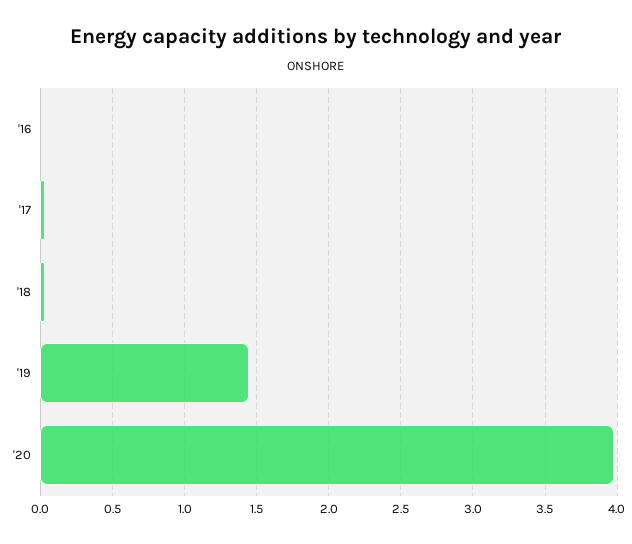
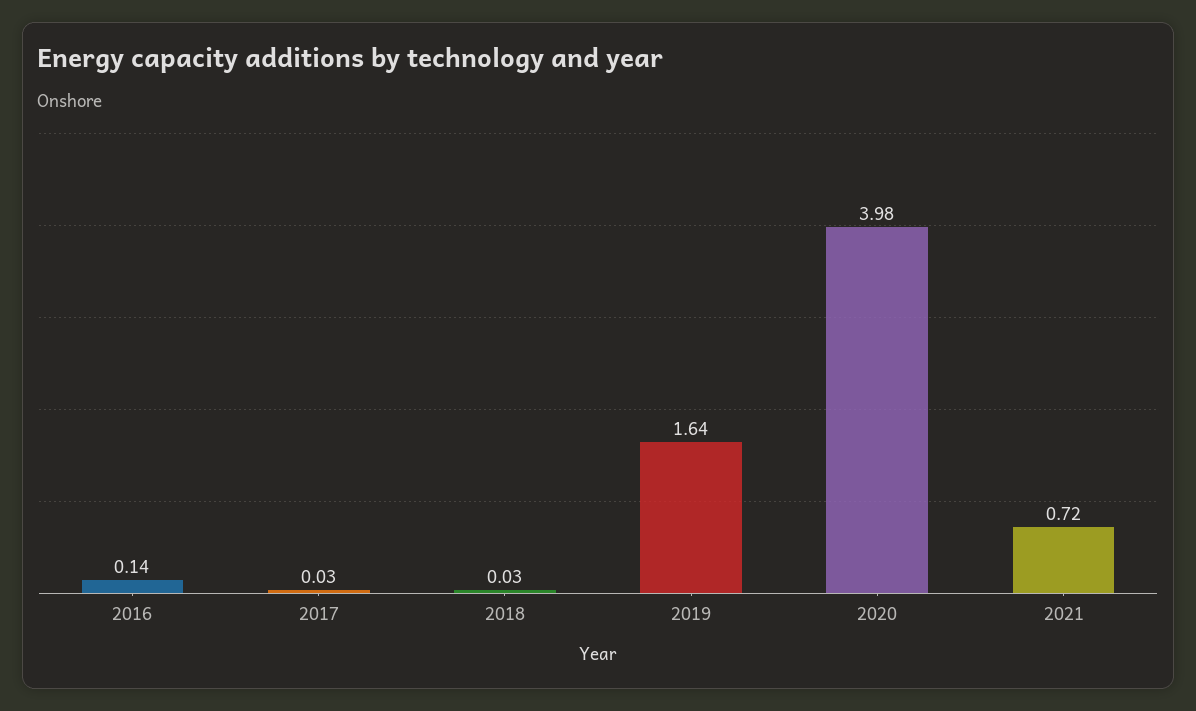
'16: 0 -> 0.14
'19: 1.45 -> 1.64
2021: none -> 0.72

